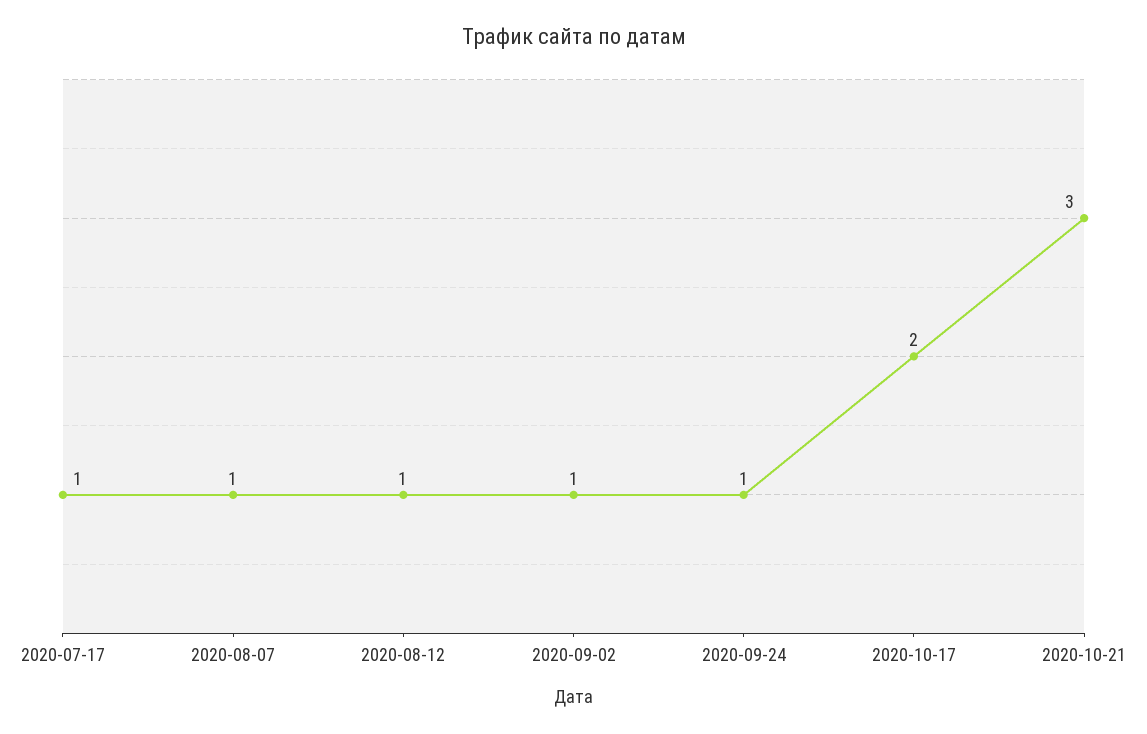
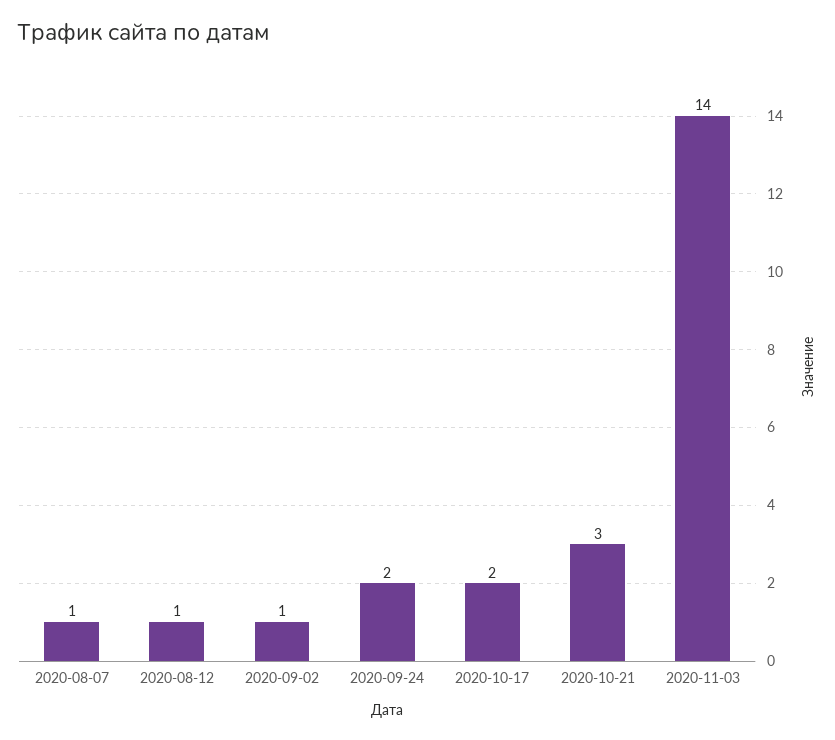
2020-07-17: 1 -> none
2020-09-24: 1 -> 2
2020-11-03: none -> 14

